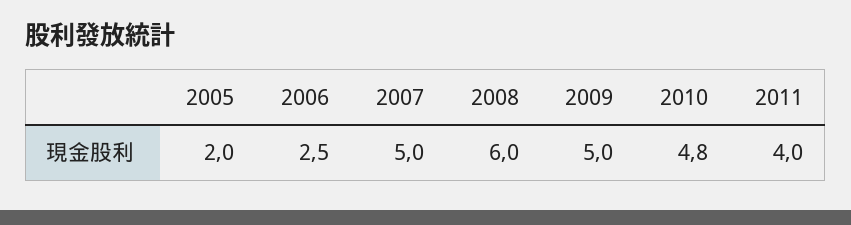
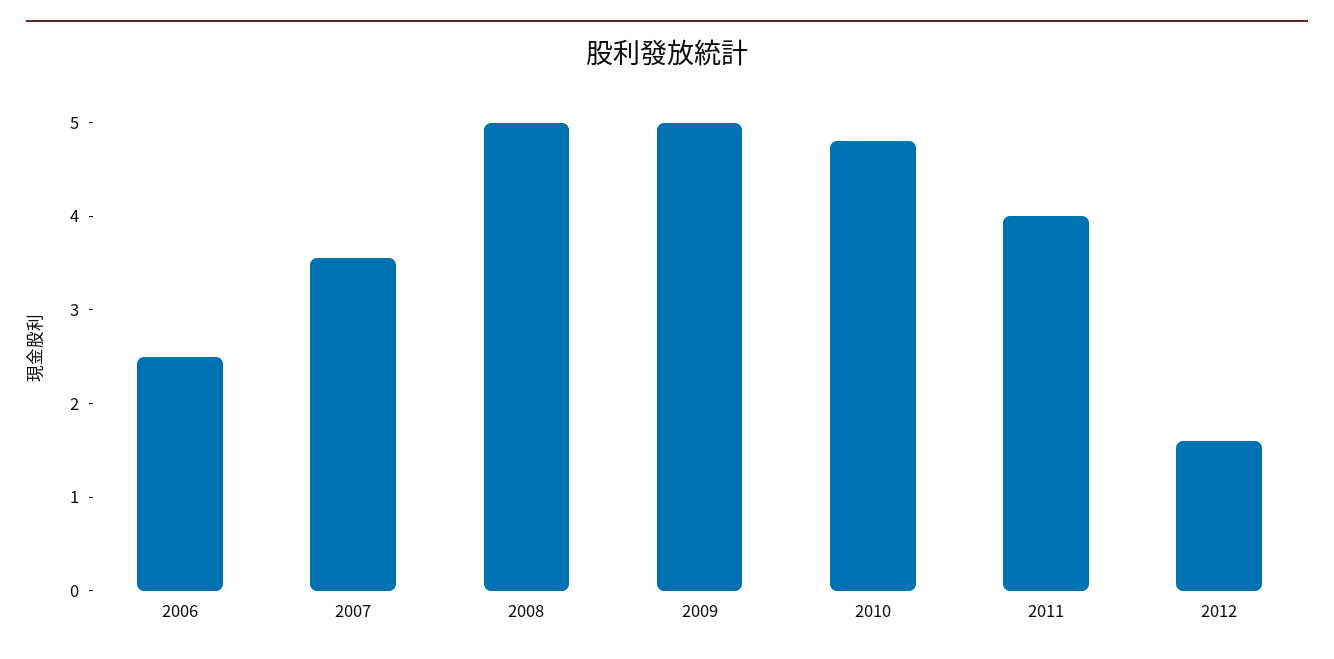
2005: 2 -> none
2007: 5 -> 3.6
2008: 6 -> 5
2012: none -> 1.6

